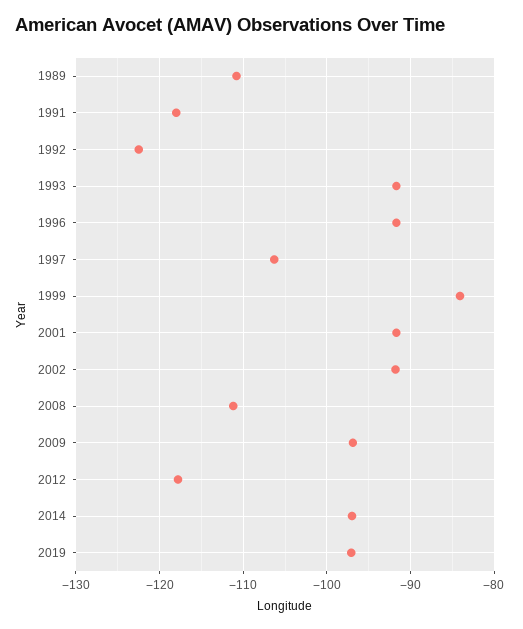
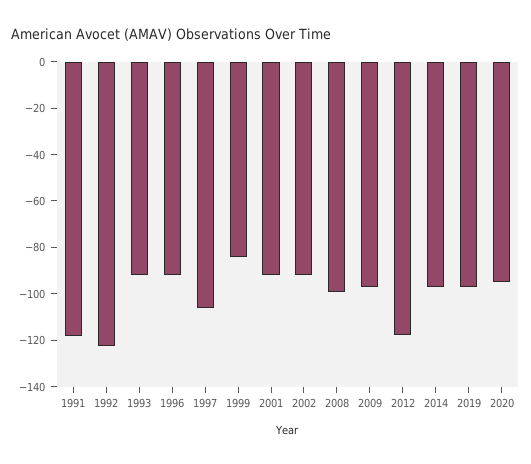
1989: -111 -> none
2008: -111 -> -100
2020: none -> -95

